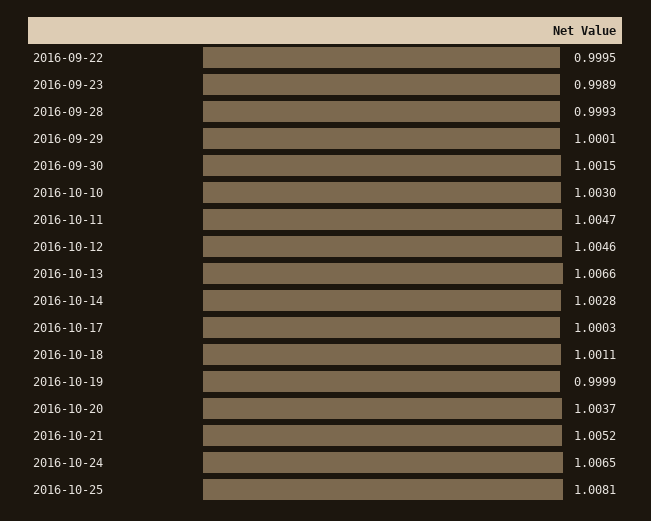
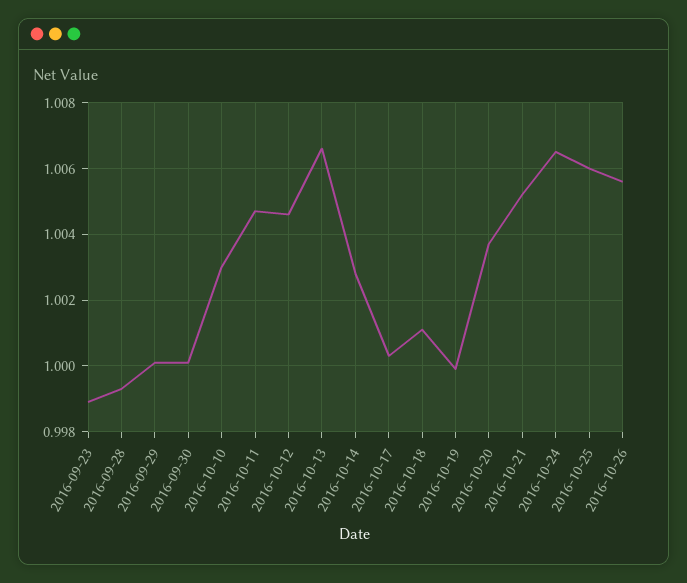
2016-09-22: 0.9995 -> none
2016-09-30: 1.0015 -> 1
2016-10-25: 1.0081 -> 1.006
2016-10-26: none -> 1.0055

